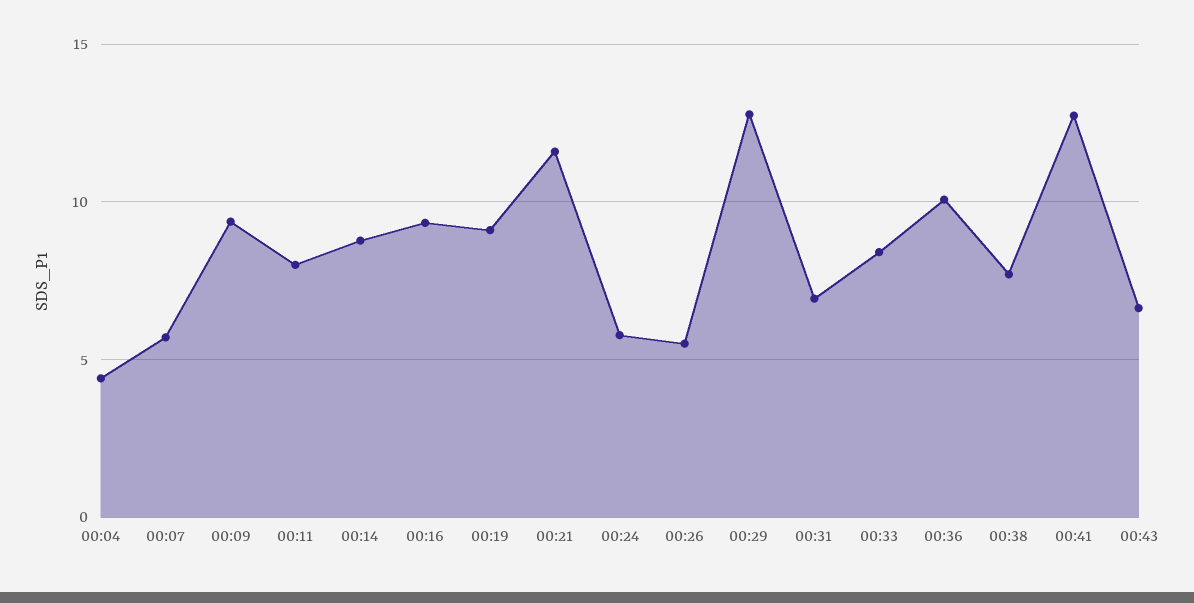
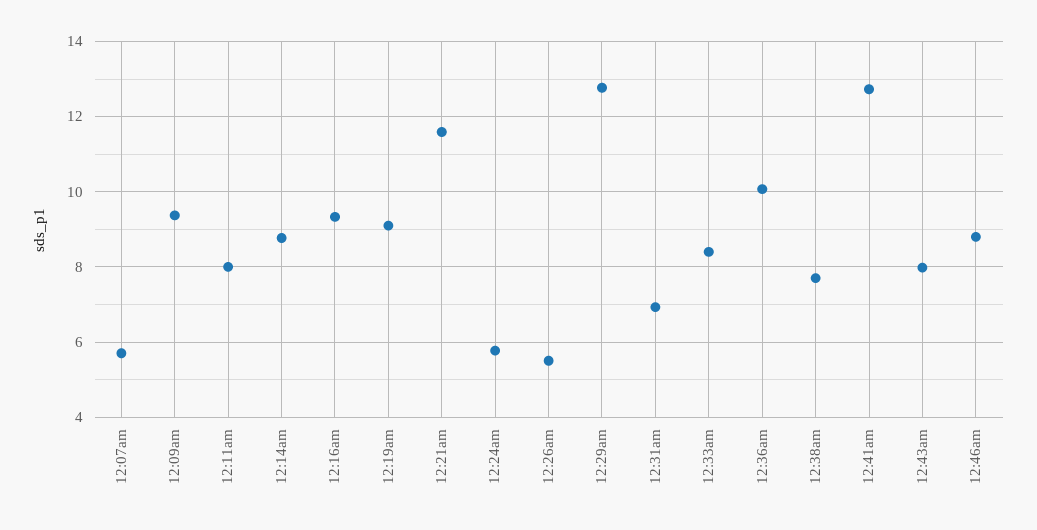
00:04: 4.5 -> none
00:43: 6.5 -> 8
12:46am: none -> 8.8

